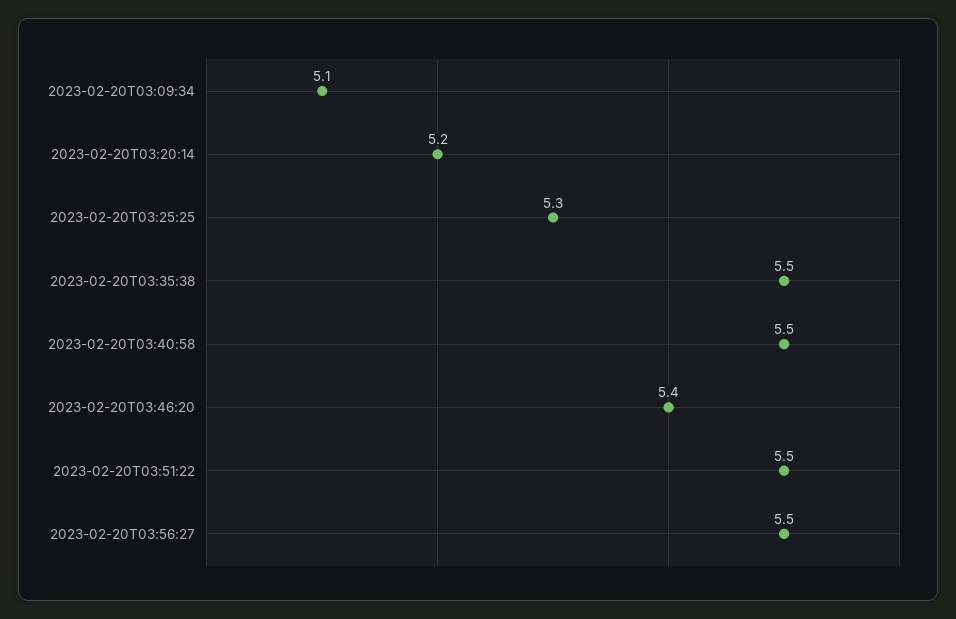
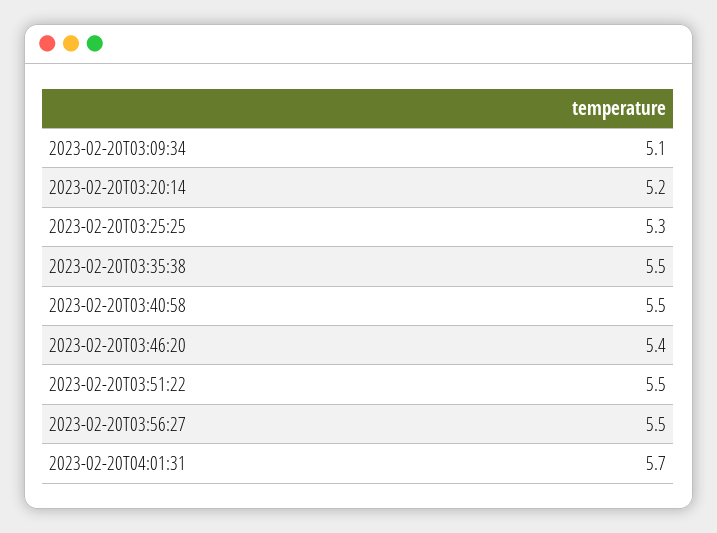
2023-02-20T04:01:31: none -> 5.7

